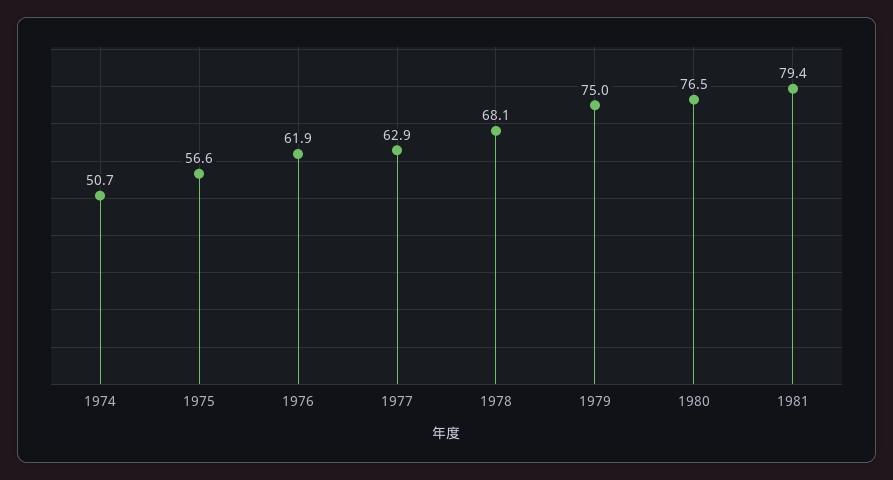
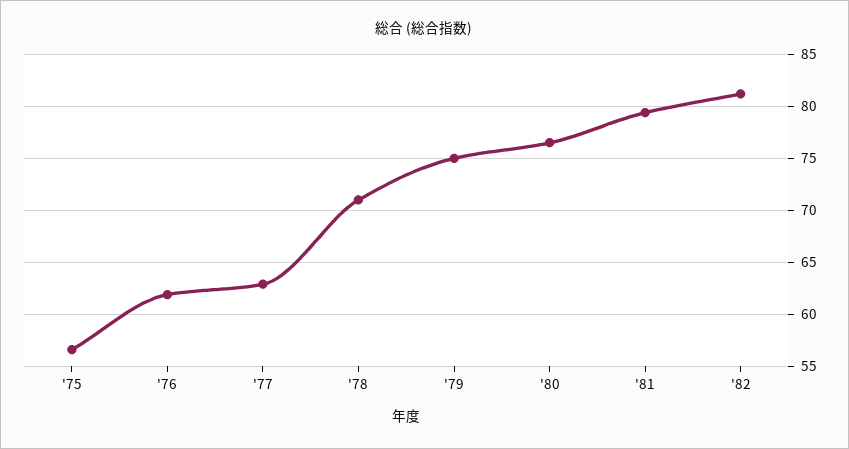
1974: 50.7 -> none
1978: 68.1 -> 71
'82: none -> 81

